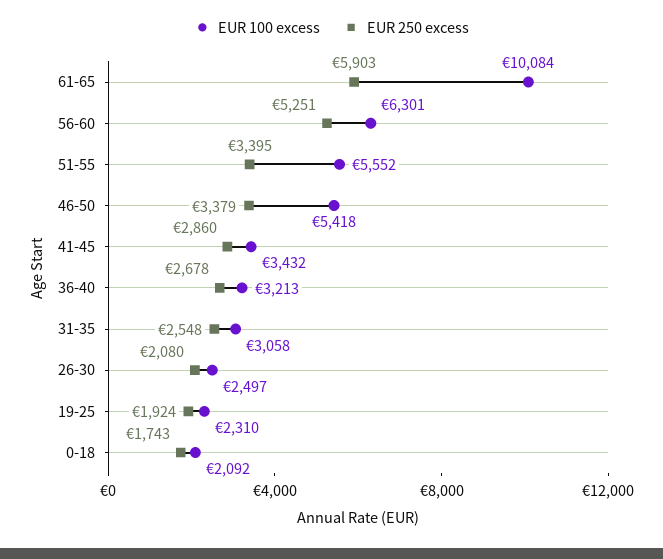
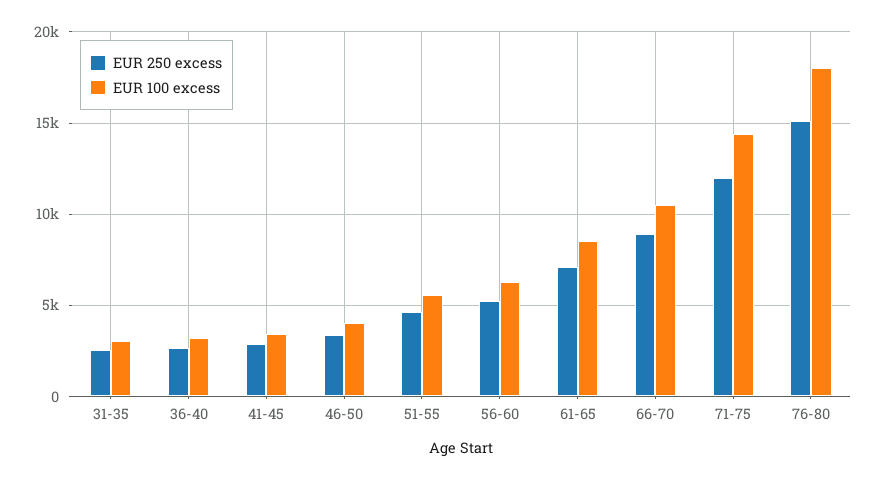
EUR 100 excess, 61-65: 10084 -> 8500
EUR 250 excess, 61-65: 5903 -> 7000
EUR 250 excess, 51-55: 3395 -> 4500
EUR 100 excess, 46-50: 5418 -> 4000
EUR 100 excess, 26-30: 2497 -> none
EUR 250 excess, 26-30: 2080 -> none
EUR 100 excess, 19-25: 2310 -> none
EUR 250 excess, 19-25: 1924 -> none
EUR 100 excess, 0-18: 2092 -> none
EUR 250 excess, 0-18: 1743 -> none
EUR 250 excess, 66-70: none -> 9000
EUR 100 excess, 66-70: none -> 10500
EUR 250 excess, 71-75: none -> 12000
EUR 100 excess, 71-75: none -> 14500
EUR 250 excess, 76-80: none -> 15000
EUR 100 excess, 76-80: none -> 18000

